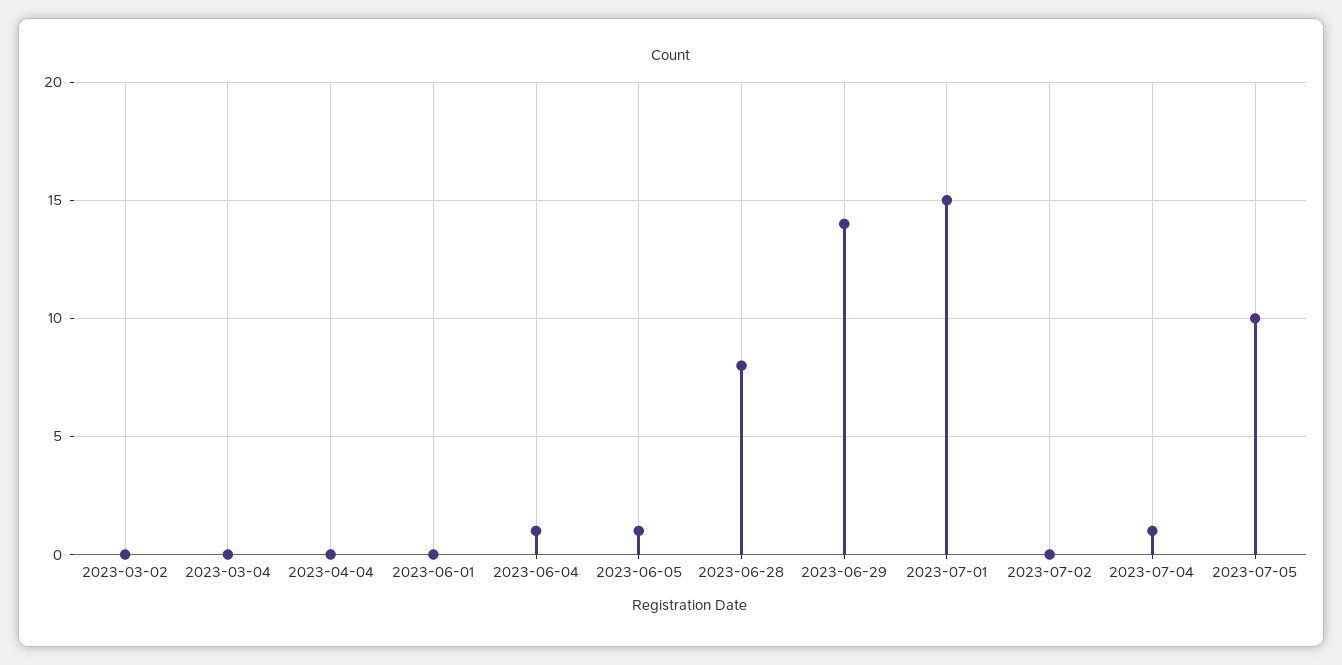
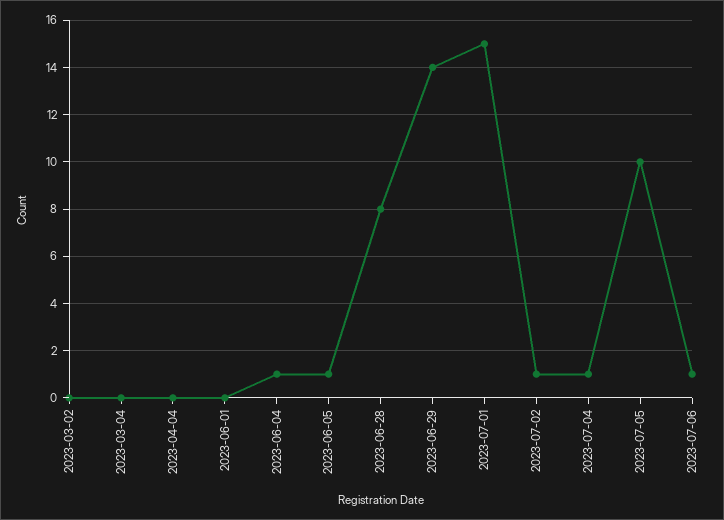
2023-07-02: 0 -> 1
2023-07-06: none -> 1

